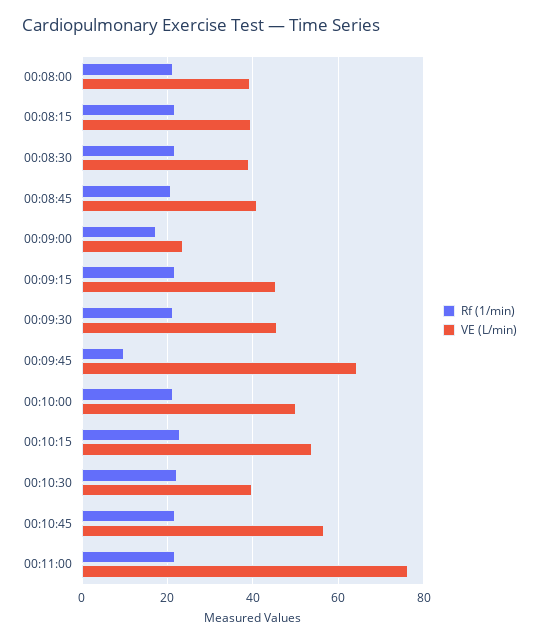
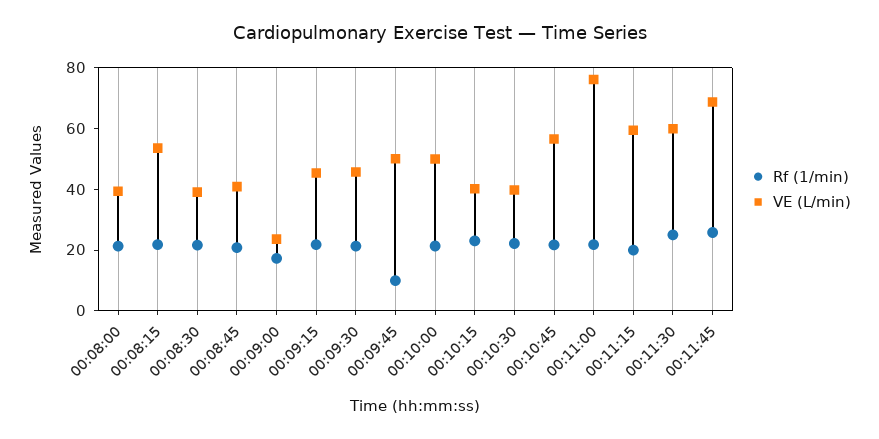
VE (L/min), 00:08:15: 40 -> 55
VE (L/min), 00:09:45: 64 -> 50
VE (L/min), 00:10:15: 54 -> 40
Rf (1/min), 00:11:15: none -> 20
VE (L/min), 00:11:15: none -> 60
Rf (1/min), 00:11:30: none -> 25
VE (L/min), 00:11:30: none -> 60
Rf (1/min), 00:11:45: none -> 25
VE (L/min), 00:11:45: none -> 70

